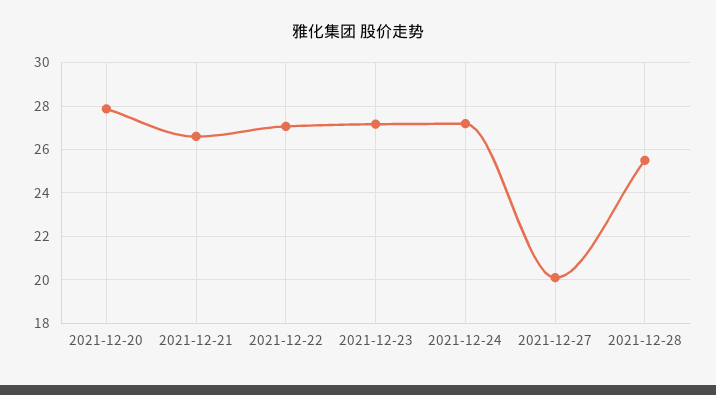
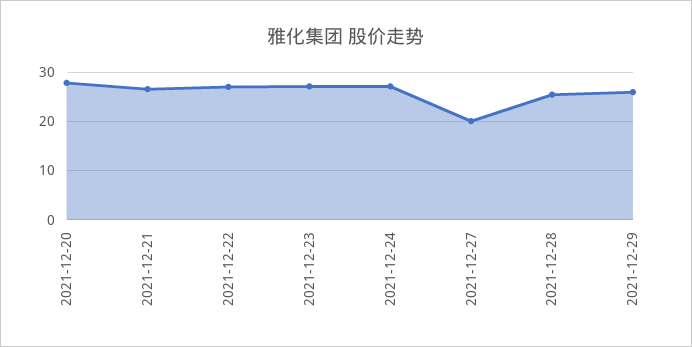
2021-12-29: none -> 26

